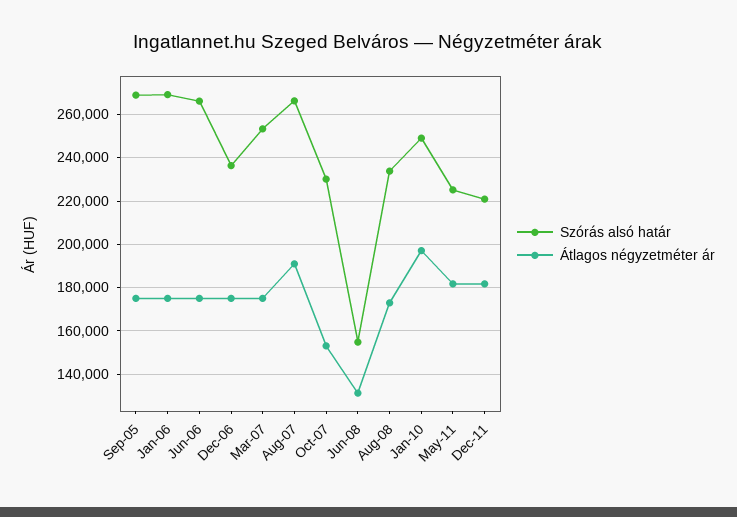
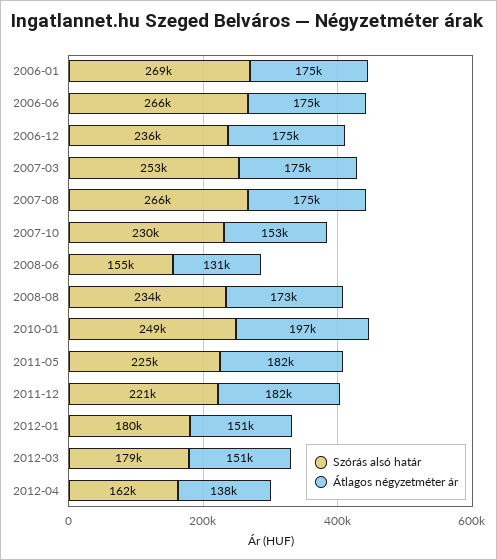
Szórás alsó határ, Sep-05: 270000 -> none
Átlagos négyzetméter ár, Sep-05: 175000 -> none
Átlagos négyzetméter ár, Aug-07: 190000 -> 175000
Szórás alsó határ, 2012-01: none -> 180000
Átlagos négyzetméter ár, 2012-01: none -> 151000
Szórás alsó határ, 2012-03: none -> 179000
Átlagos négyzetméter ár, 2012-03: none -> 151000
Szórás alsó határ, 2012-04: none -> 162000
Átlagos négyzetméter ár, 2012-04: none -> 138000

